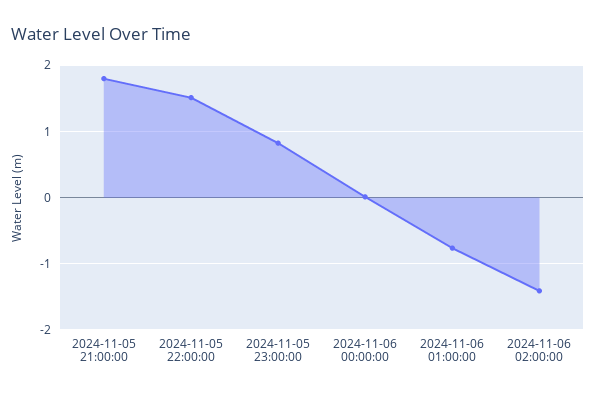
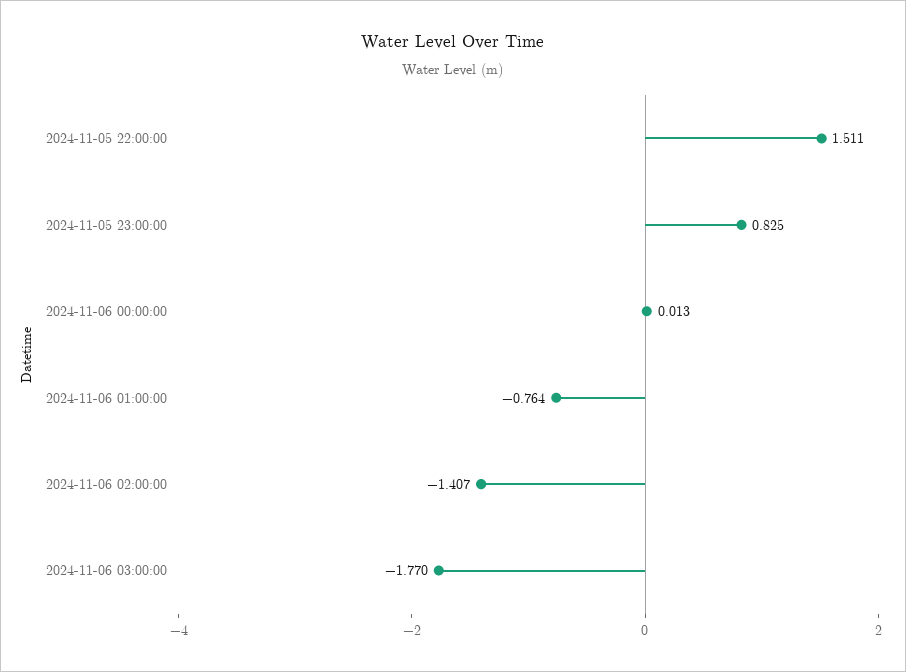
2024-11-05 21:00:00: 1.8 -> none
2024-11-06 03:00:00: none -> -1.77

